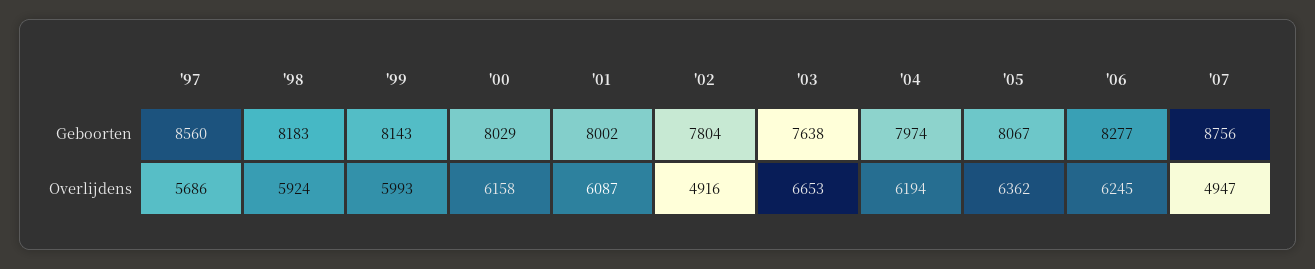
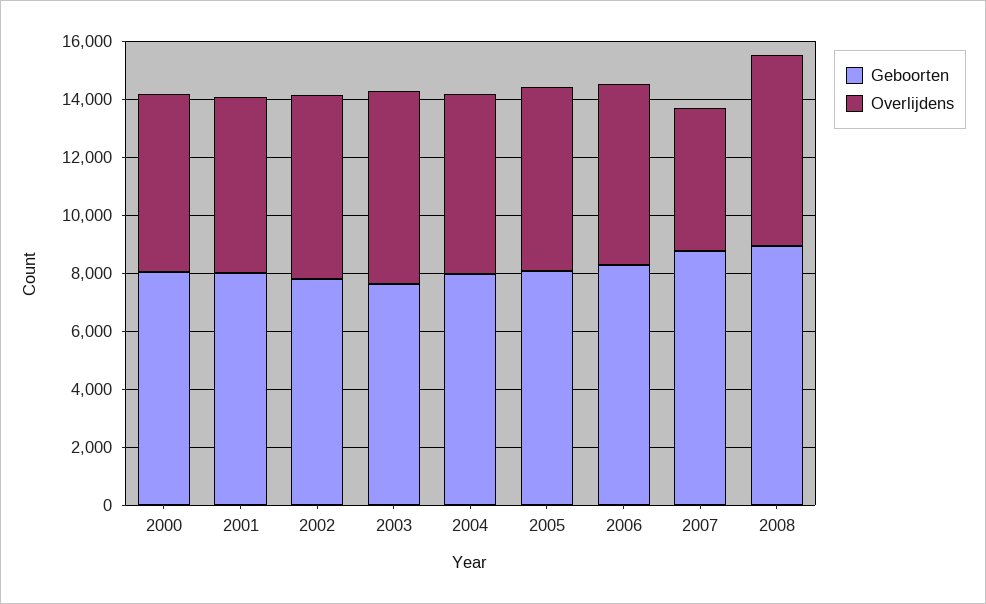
Geboorten, '97: 8560 -> none
Geboorten, '98: 8183 -> none
Geboorten, '99: 8143 -> none
Overlijdens, '97: 5686 -> none
Overlijdens, '98: 5924 -> none
Overlijdens, '99: 5993 -> none
Overlijdens, '02: 4916 -> 6500
Geboorten, 2008: none -> 9000
Overlijdens, 2008: none -> 6500

